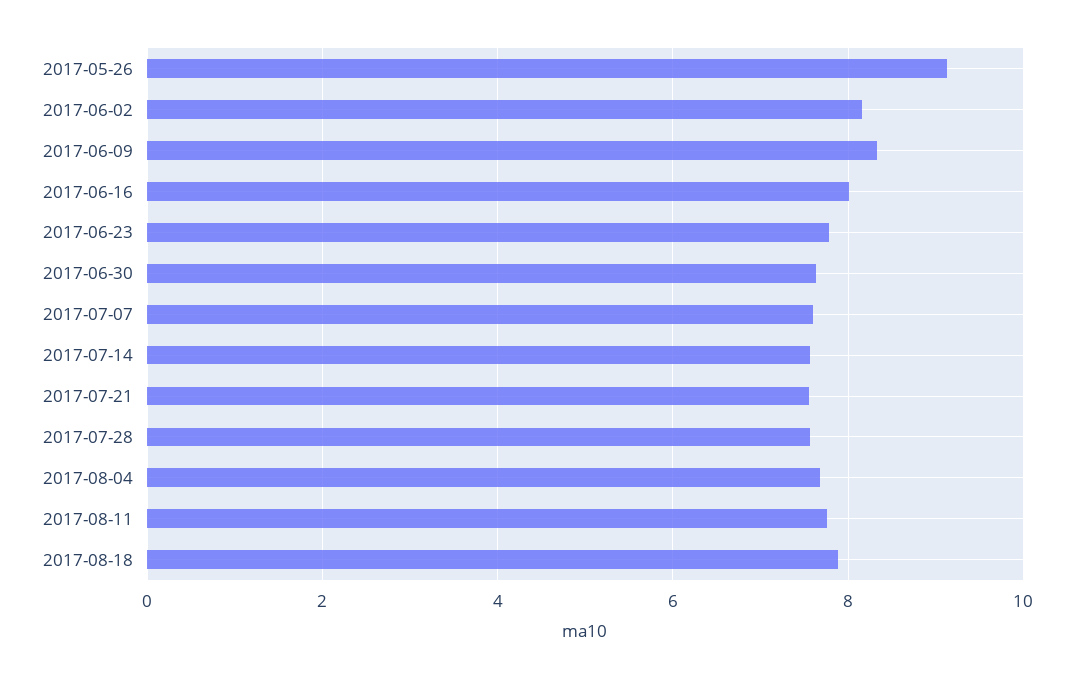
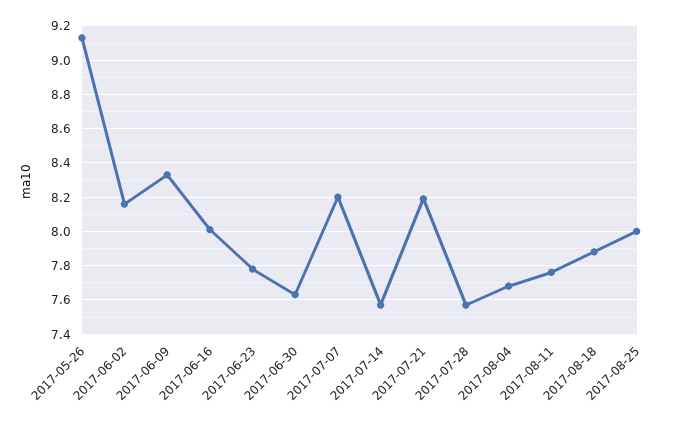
2017-07-07: 7.6 -> 8.2
2017-07-21: 7.6 -> 8.2
2017-08-25: none -> 8

